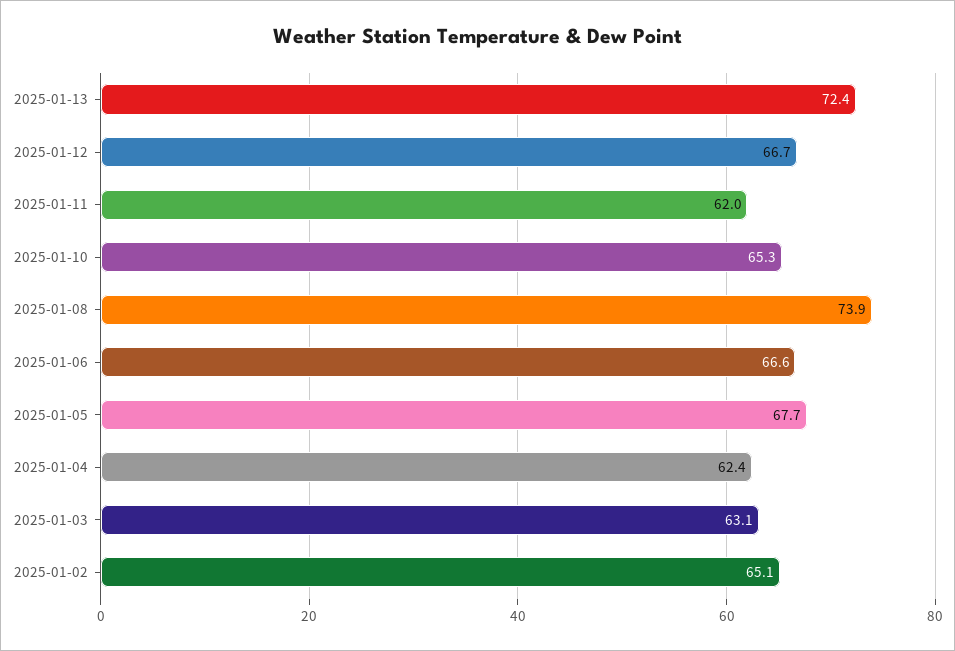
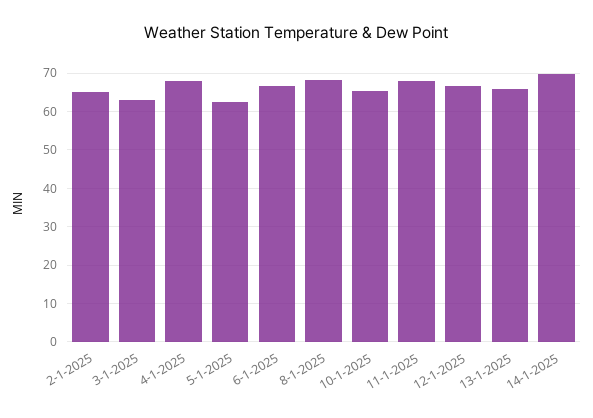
2025-01-13: 72.4 -> 66
2025-01-11: 62 -> 68
2025-01-08: 73.9 -> 68
2025-01-05: 67.7 -> 62
2025-01-04: 62.4 -> 68
14-1-2025: none -> 70

